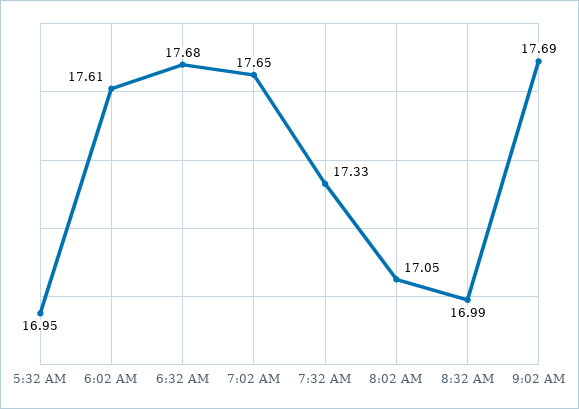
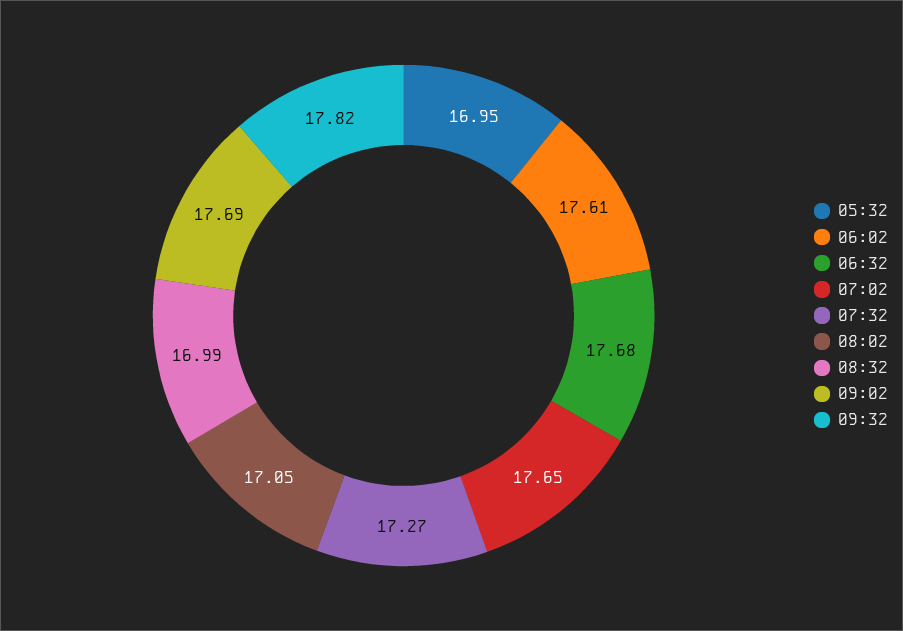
7:32 AM: 17.33 -> 17.27
09:32: none -> 17.82

